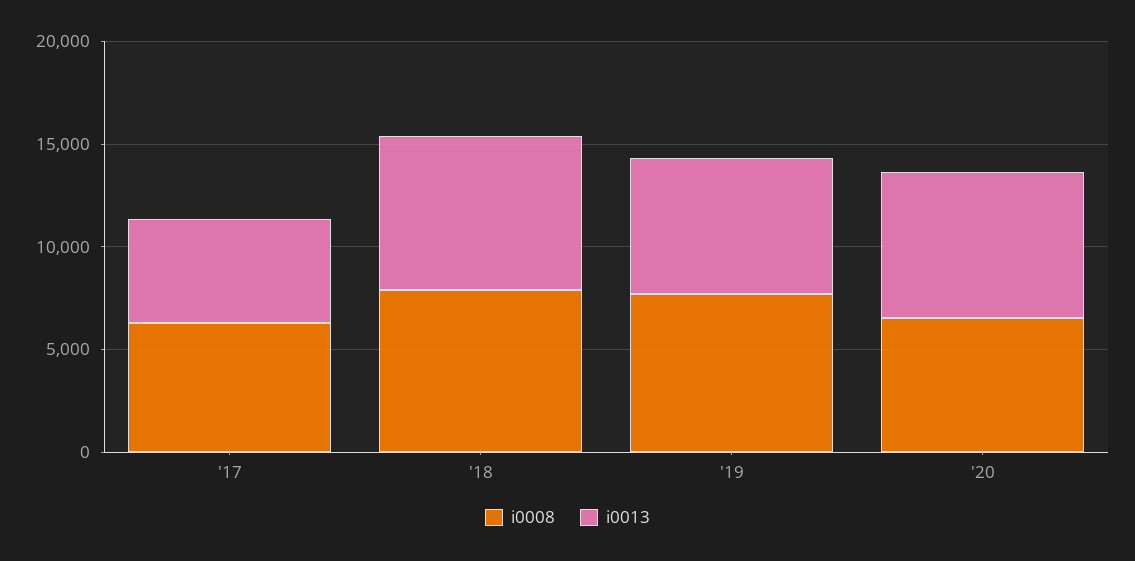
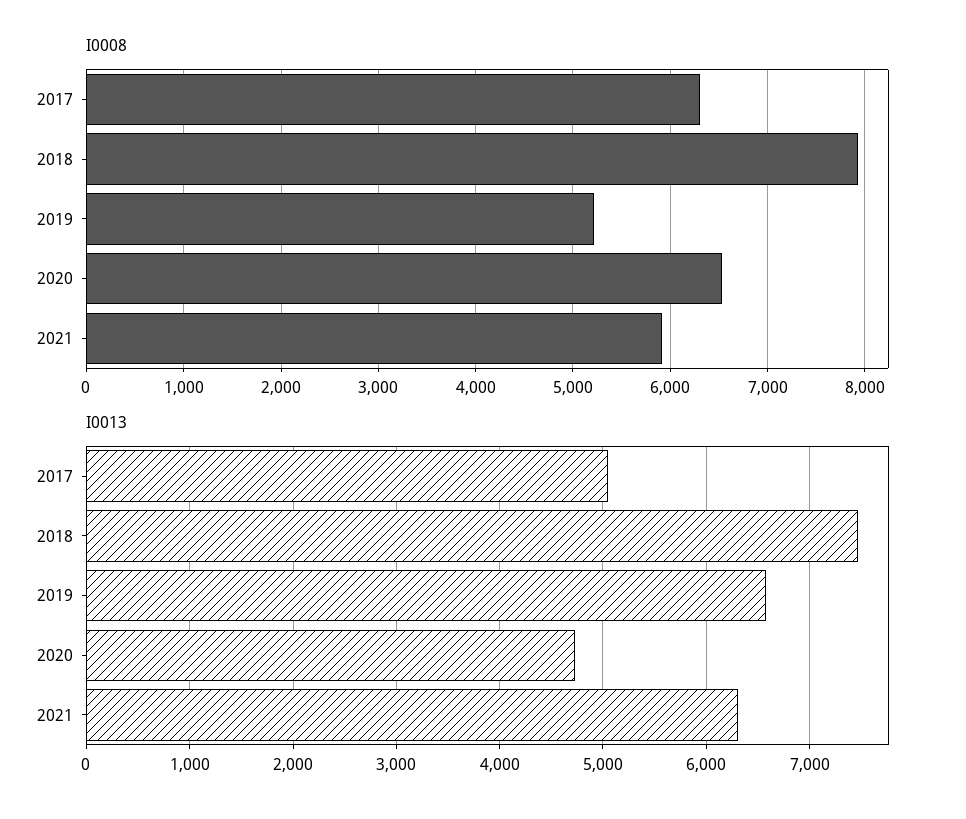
i0008, '19: 8000 -> 5200
i0013, '20: 7000 -> 4700
i0008, 2021: none -> 5900
i0013, 2021: none -> 6300

